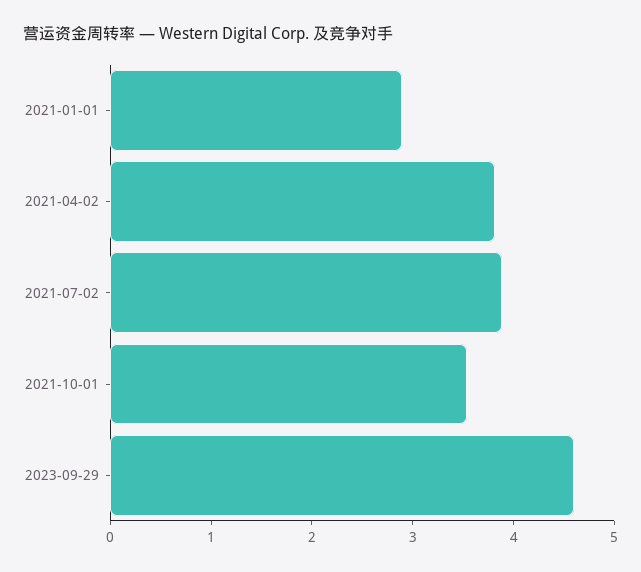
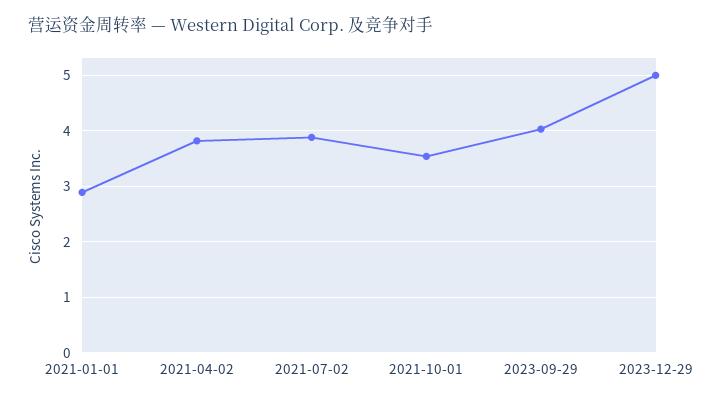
2023-09-29: 4.6 -> 4
2023-12-29: none -> 5

